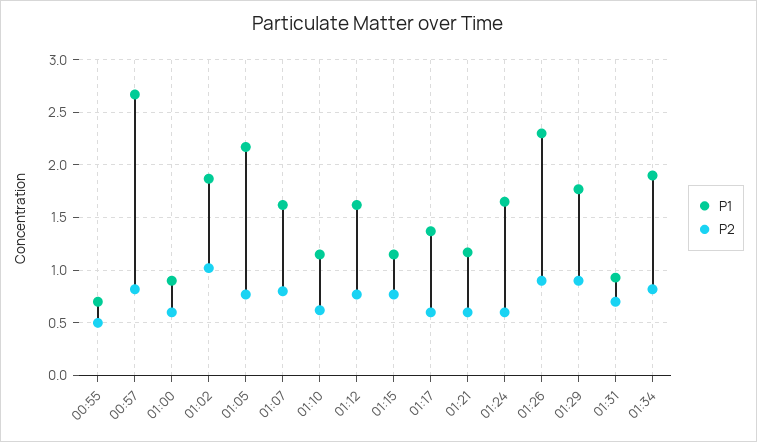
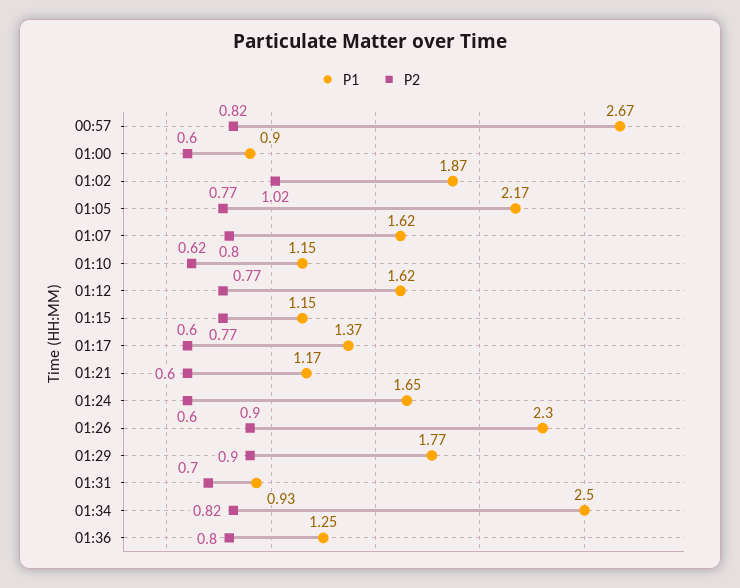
P1, 00:55: 0.7 -> none
P2, 00:55: 0.5 -> none
P1, 01:34: 1.9 -> 2.5
P1, 01:36: none -> 1.25
P2, 01:36: none -> 0.8

